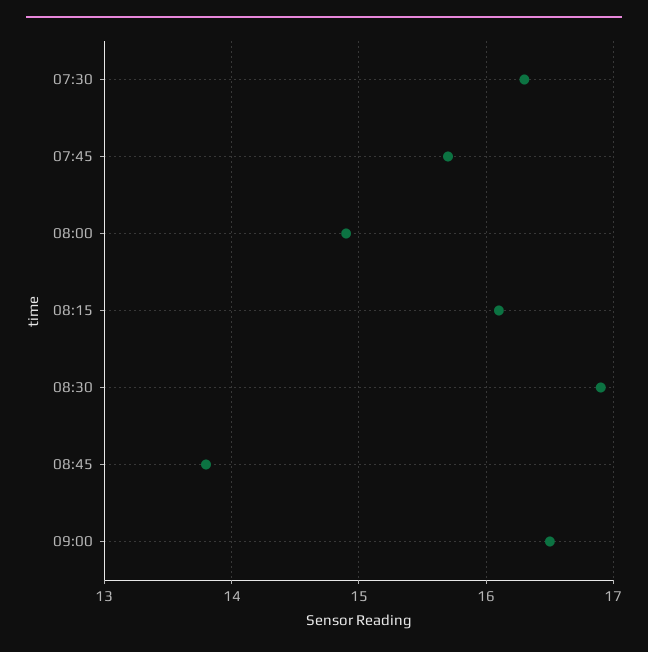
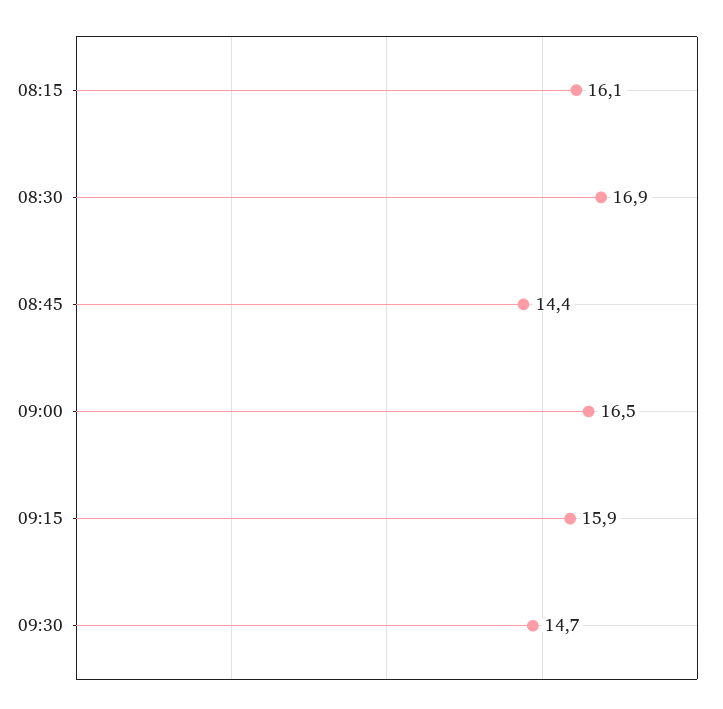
07:30: 16.3 -> none
07:45: 15.7 -> none
08:00: 14.9 -> none
08:45: 13.8 -> 14.4
09:15: none -> 15.9
09:30: none -> 14.7

